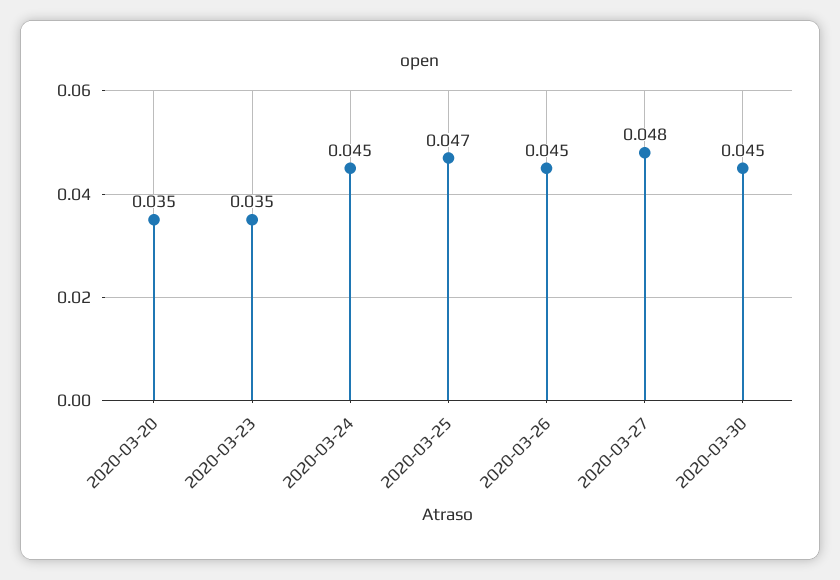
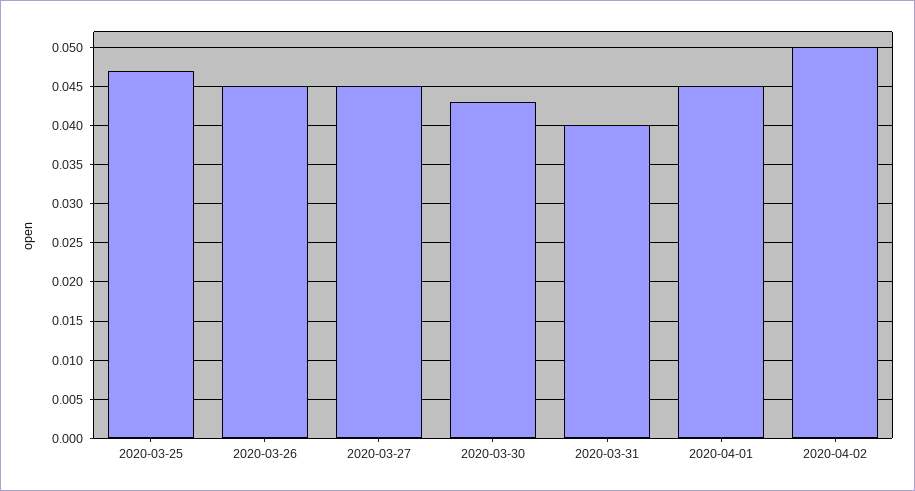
2020-03-20: 0.035 -> none
2020-03-23: 0.035 -> none
2020-03-24: 0.045 -> none
2020-03-27: 0.048 -> 0.045
2020-03-30: 0.045 -> 0.043
2020-03-31: none -> 0.04
2020-04-01: none -> 0.045
2020-04-02: none -> 0.05

